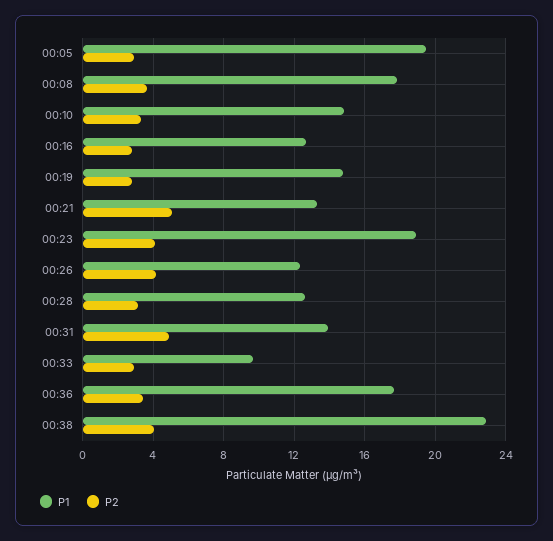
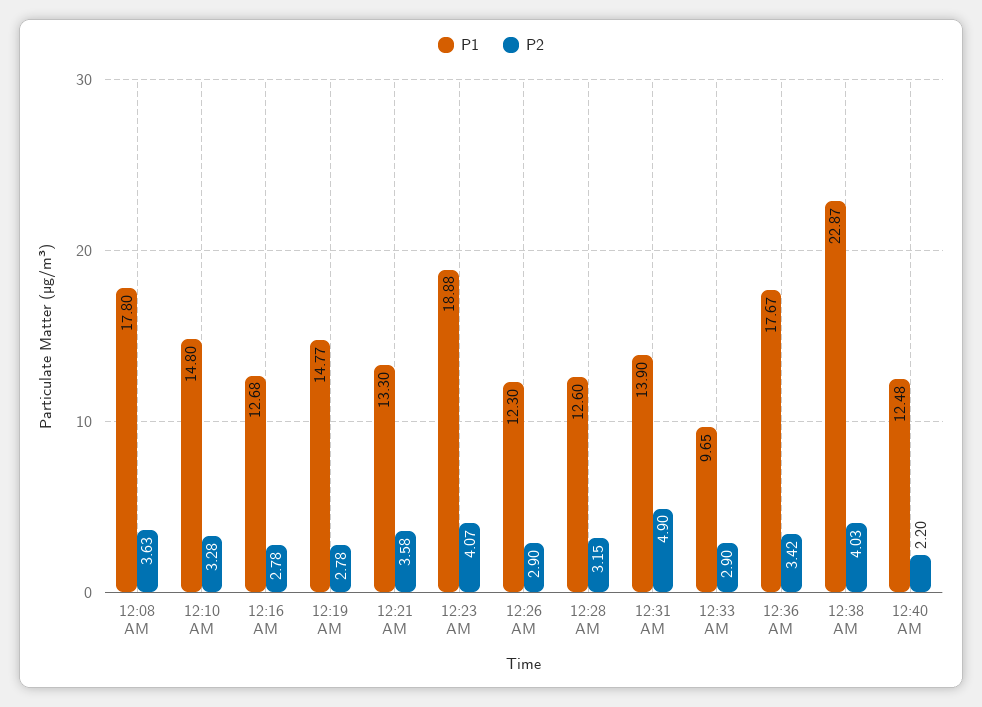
P1, 00:05: 19.5 -> none
P2, 00:05: 3 -> none
P2, 00:21: 5 -> 3.58
P2, 00:26: 4 -> 2.9
P1, 12:40 AM: none -> 12.48
P2, 12:40 AM: none -> 2.2

